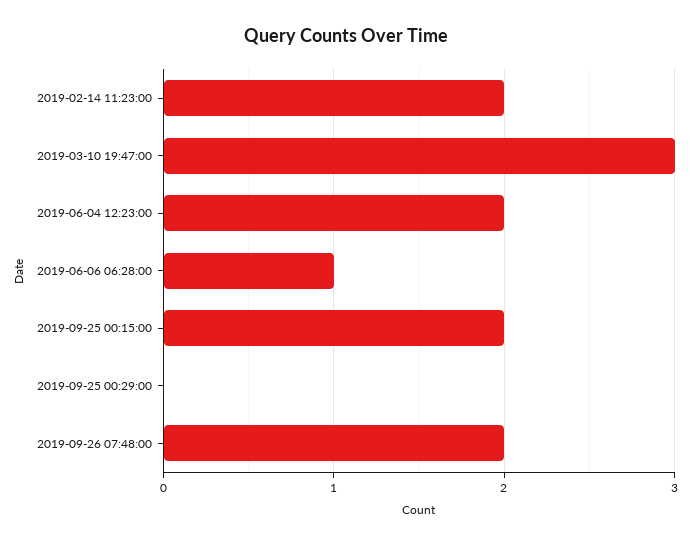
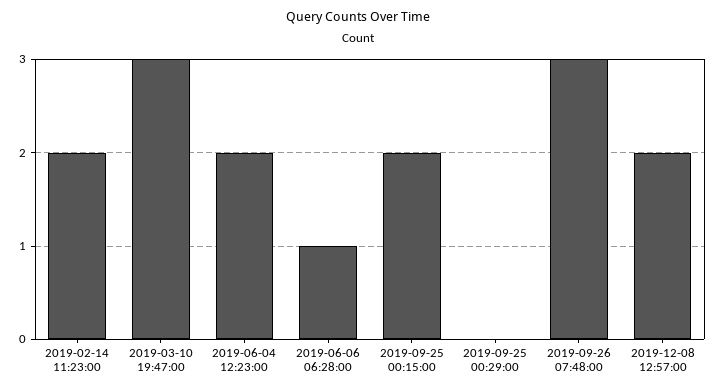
2019-09-26 07:48:00: 2 -> 3
2019-12-08 12:57:00: none -> 2

